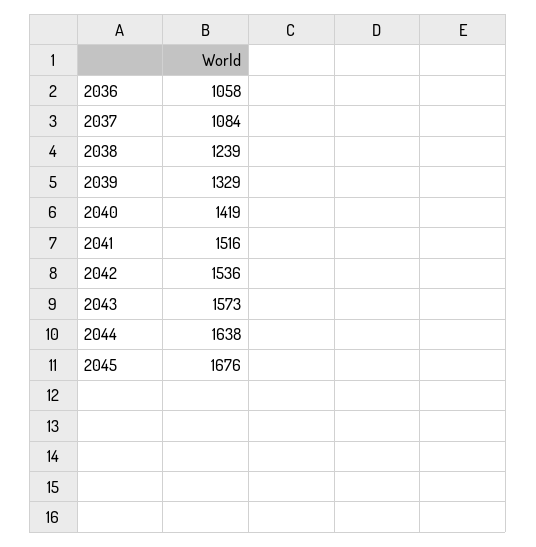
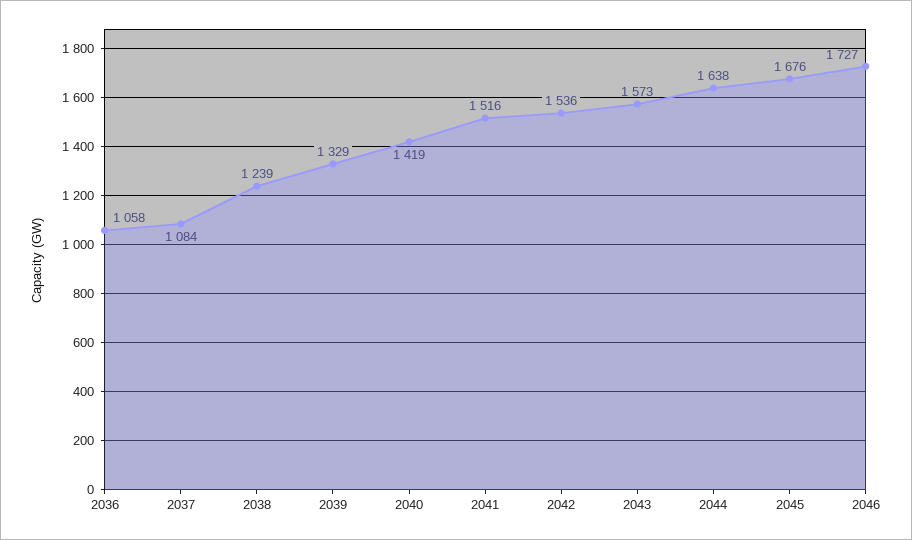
2046: none -> 1727

